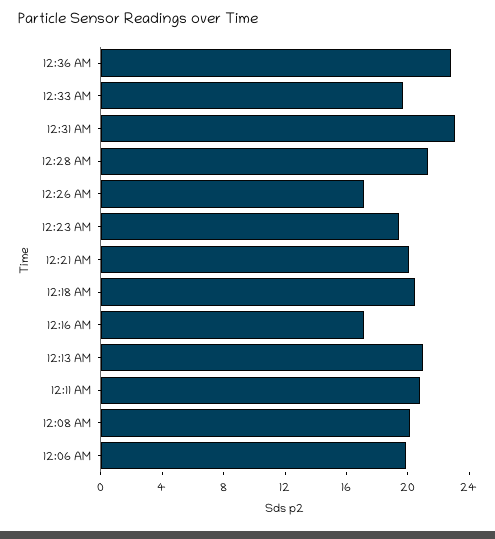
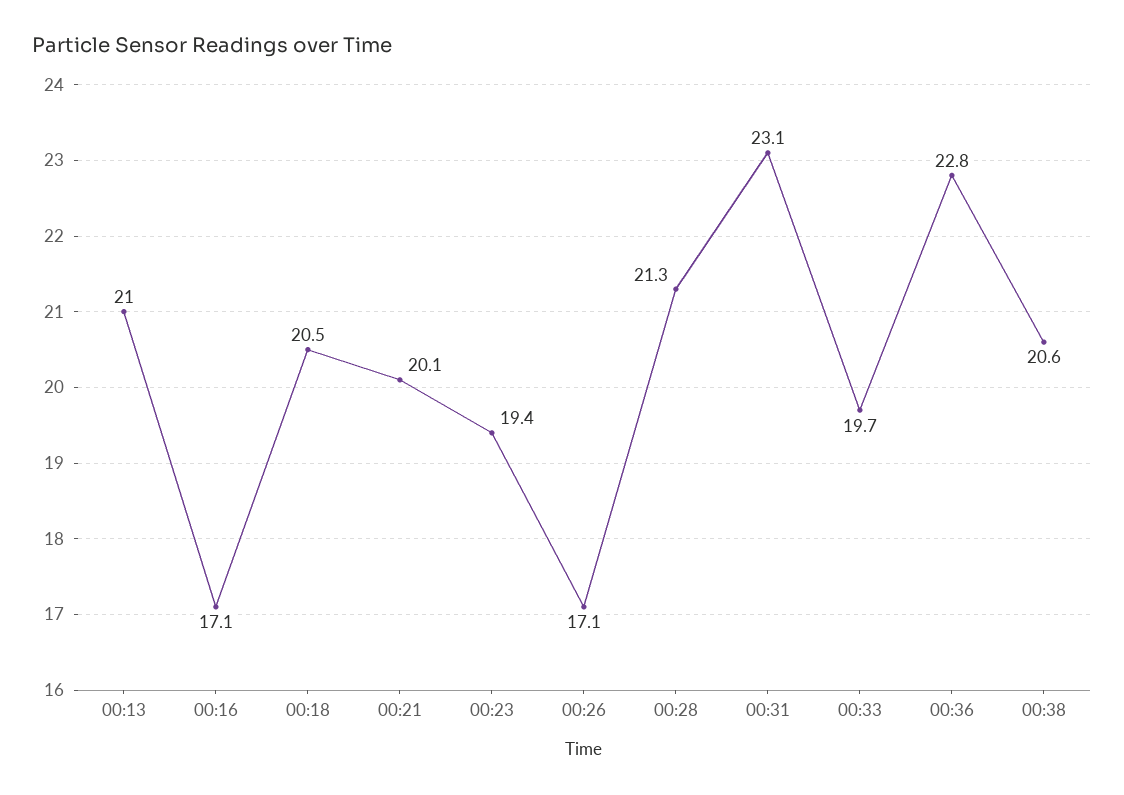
12:11 AM: 21 -> none
12:08 AM: 20 -> none
12:06 AM: 20 -> none
00:38: none -> 20.6

